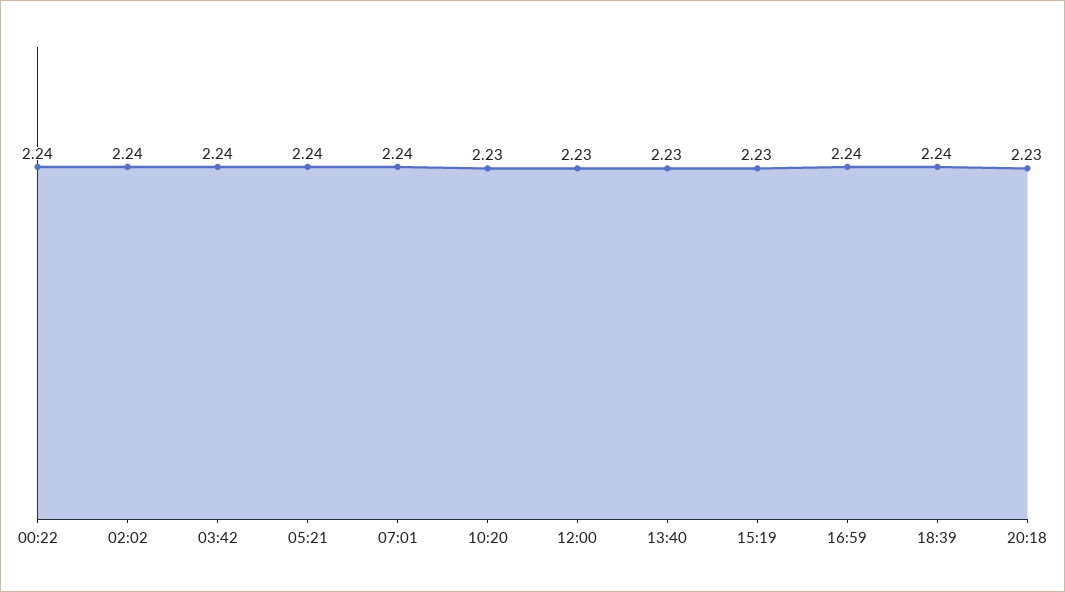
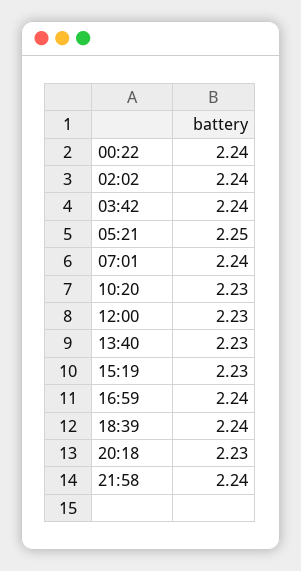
05:21: 2.24 -> 2.25
21:58: none -> 2.24

